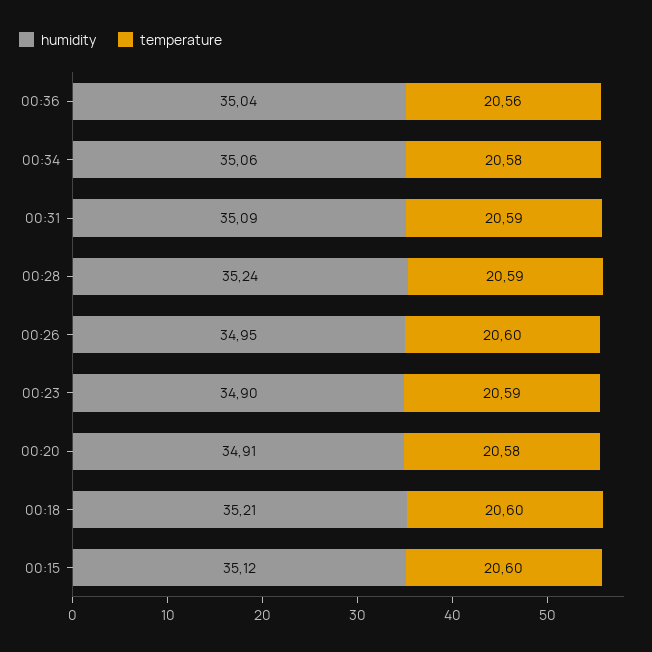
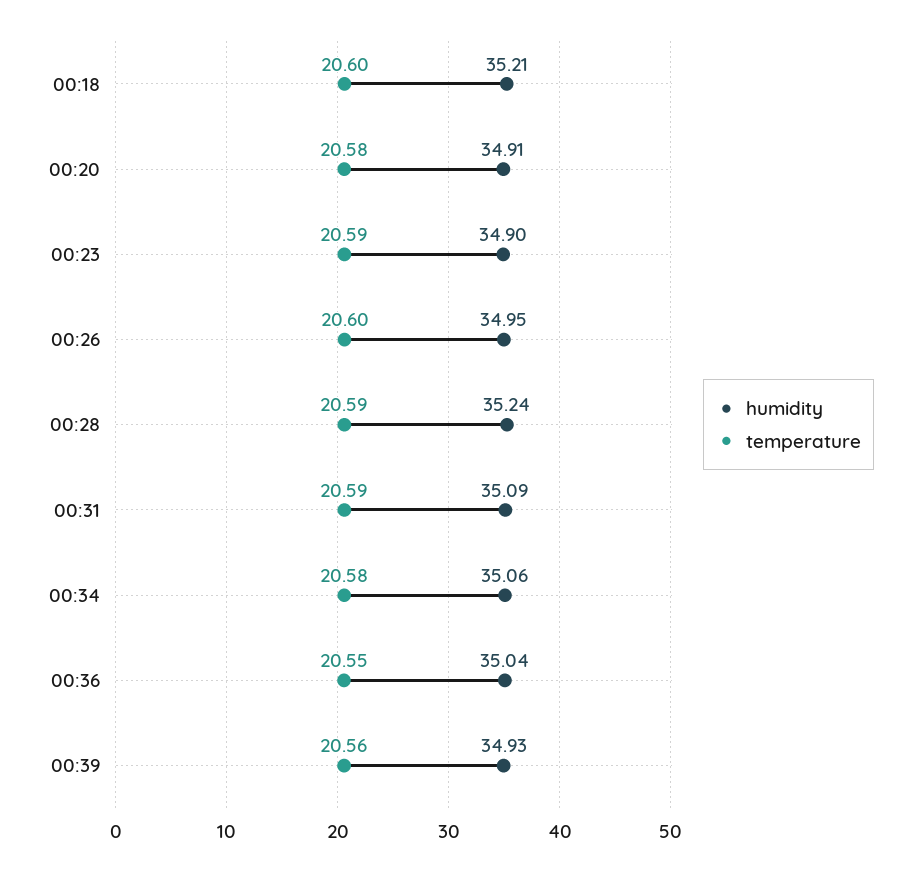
temperature, 00:36: 20.56 -> 20.55
humidity, 00:15: 35.12 -> none
temperature, 00:15: 20.6 -> none
humidity, 00:39: none -> 34.93
temperature, 00:39: none -> 20.56

